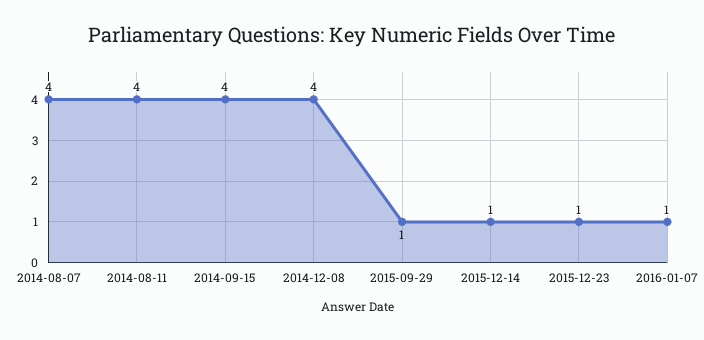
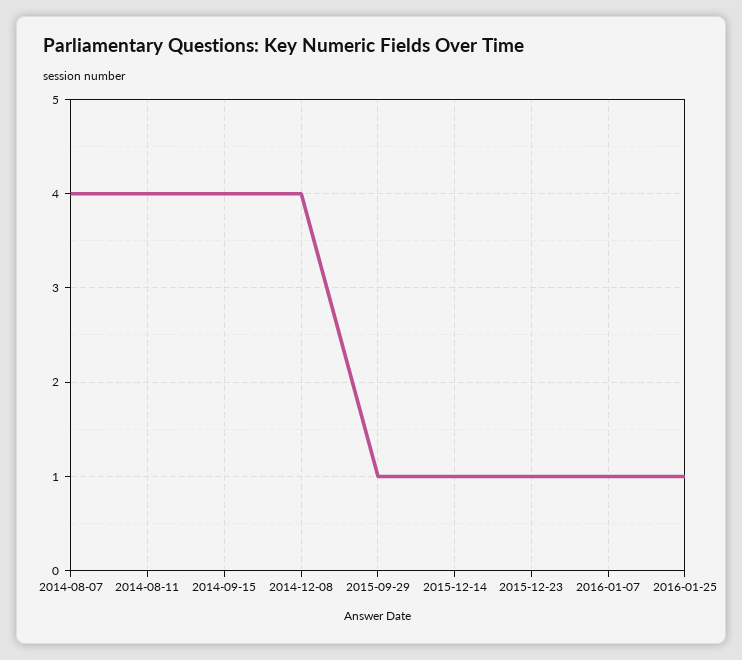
2016-01-25: none -> 1

